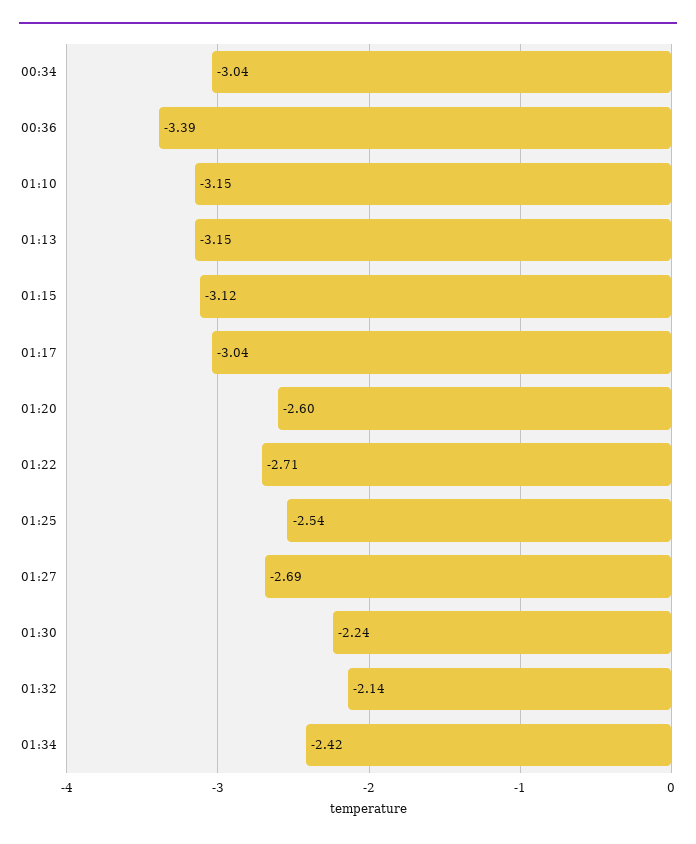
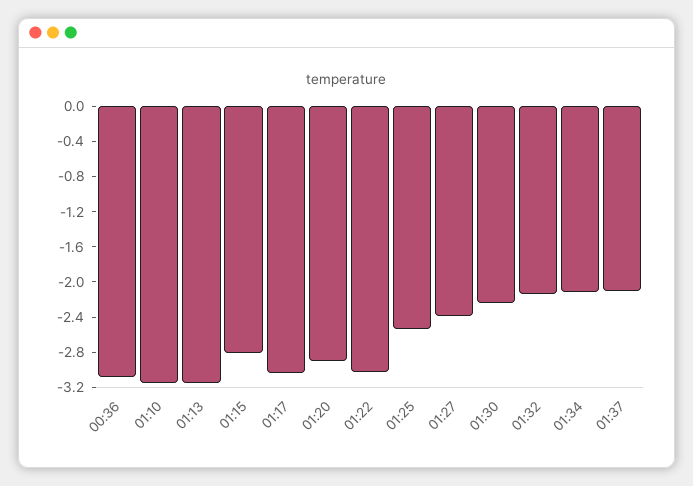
00:34: -3.04 -> none
00:36: -3.39 -> -3.1
01:15: -3.12 -> -2.8
01:20: -2.6 -> -2.9
01:22: -2.71 -> -3
01:27: -2.69 -> -2.4
01:34: -2.42 -> -2.1
01:37: none -> -2.1

